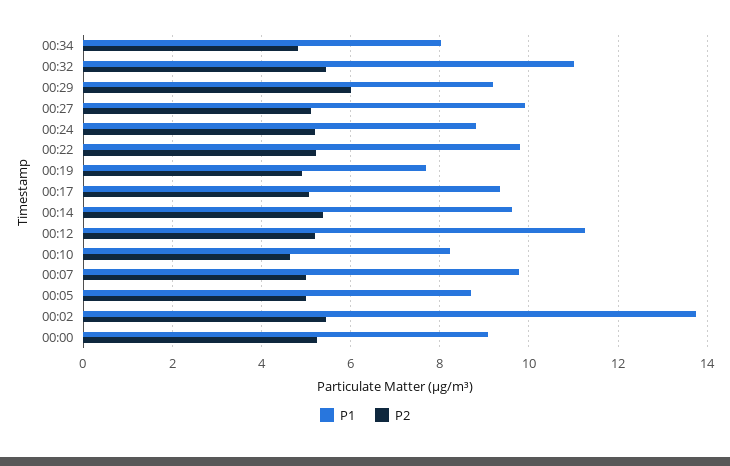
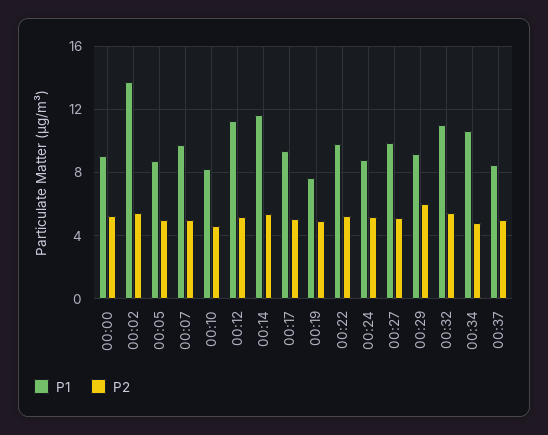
P1, 00:34: 8 -> 10.5
P1, 00:14: 9.6 -> 11.5
P1, 00:37: none -> 8.5
P2, 00:37: none -> 5

